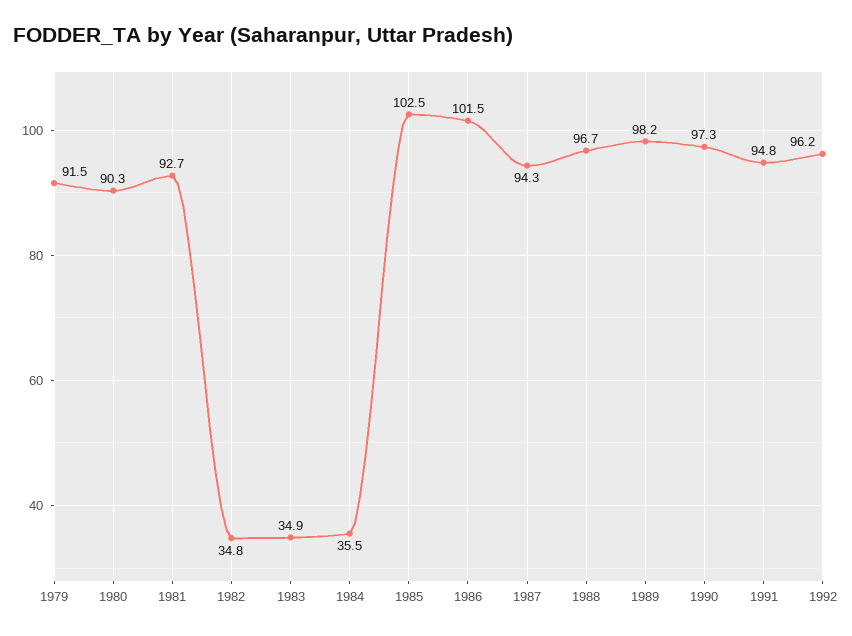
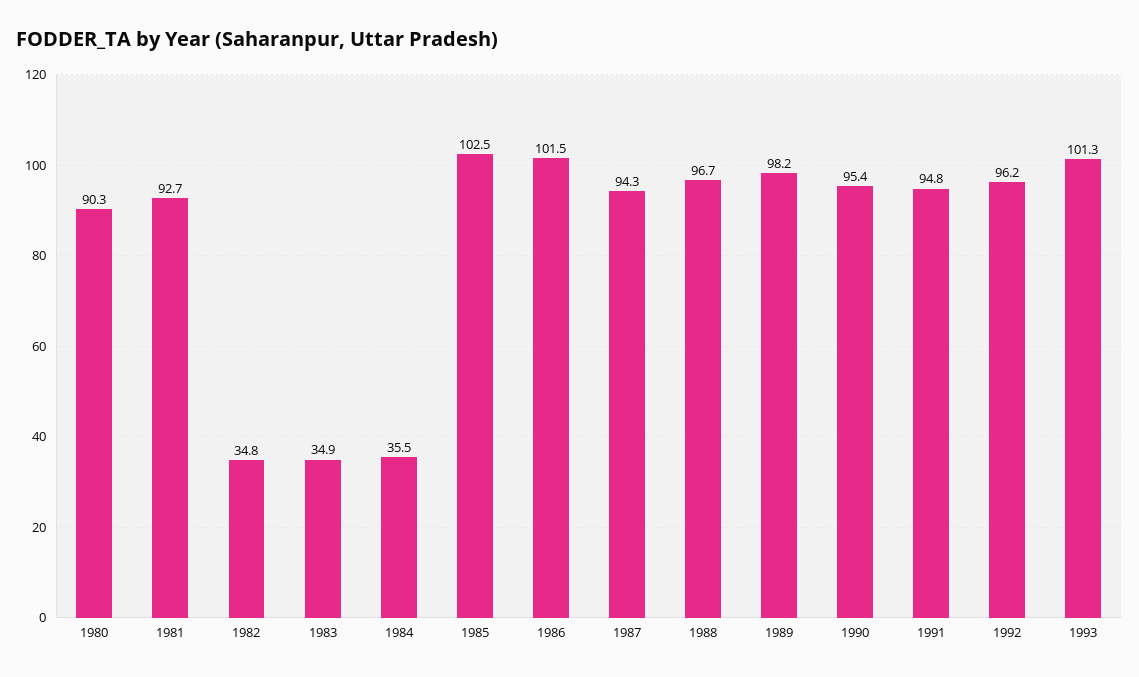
1979: 91.5 -> none
1990: 97.3 -> 95.4
1993: none -> 101.3

